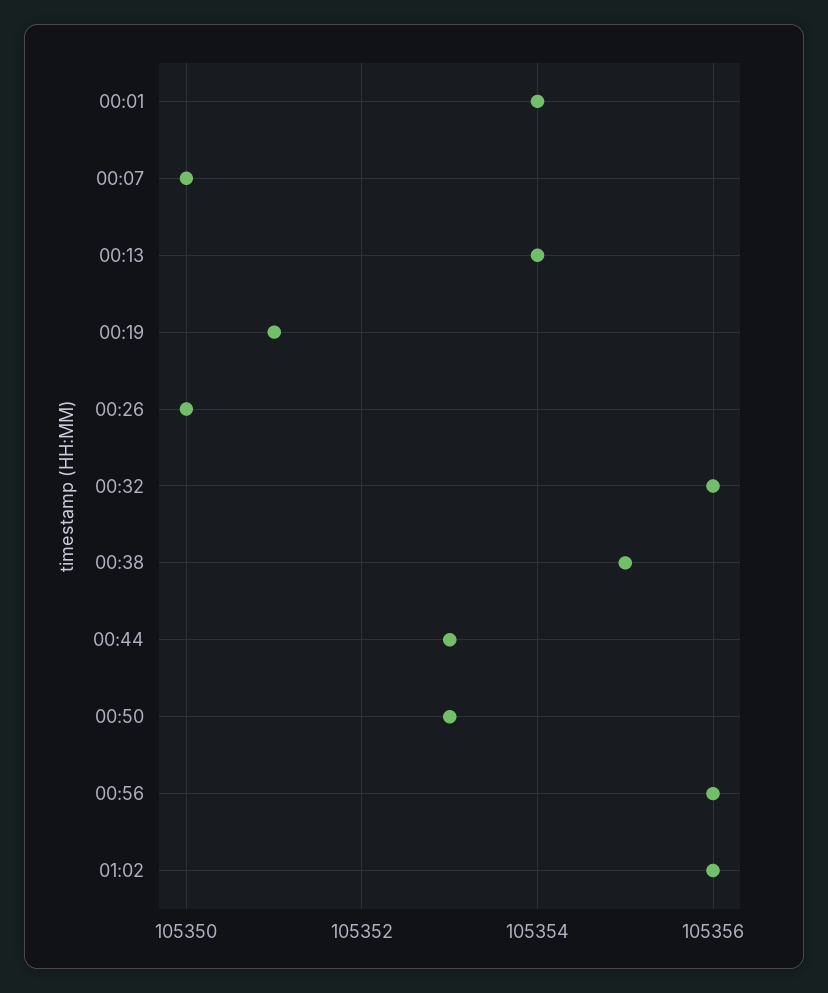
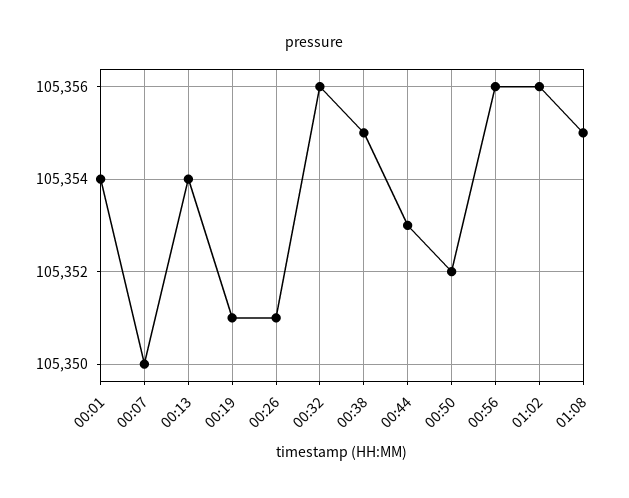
00:26: 105350 -> 105351
00:50: 105353 -> 105352
01:08: none -> 105355

